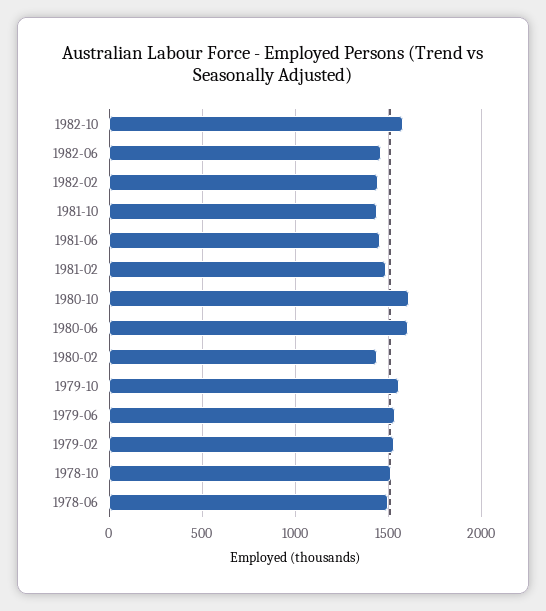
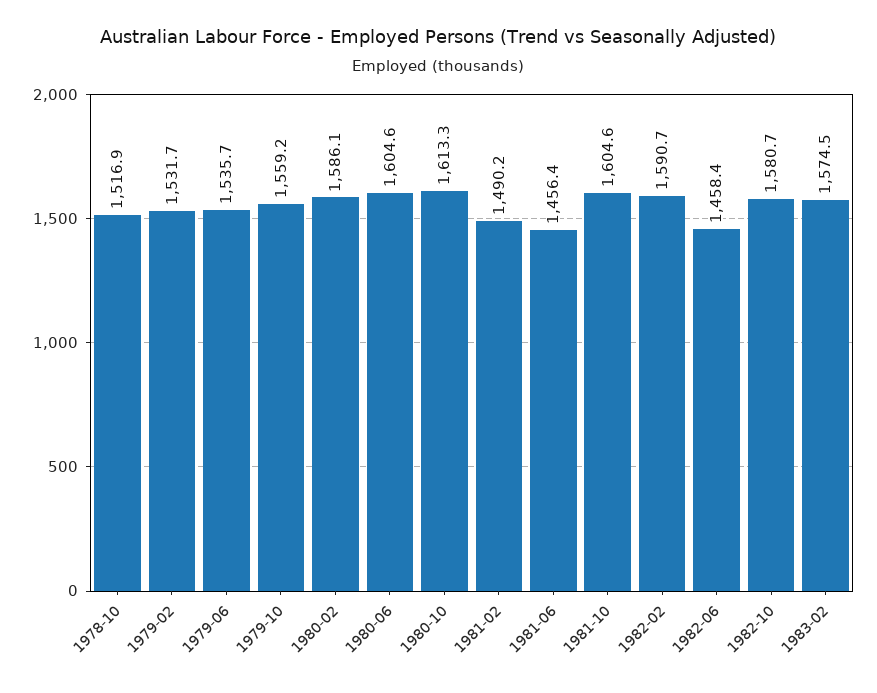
1982-02: 1450 -> 1590.7
1981-10: 1450 -> 1604.6
1980-02: 1450 -> 1586.1
1978-06: 1500 -> none
1983-02: none -> 1574.5

